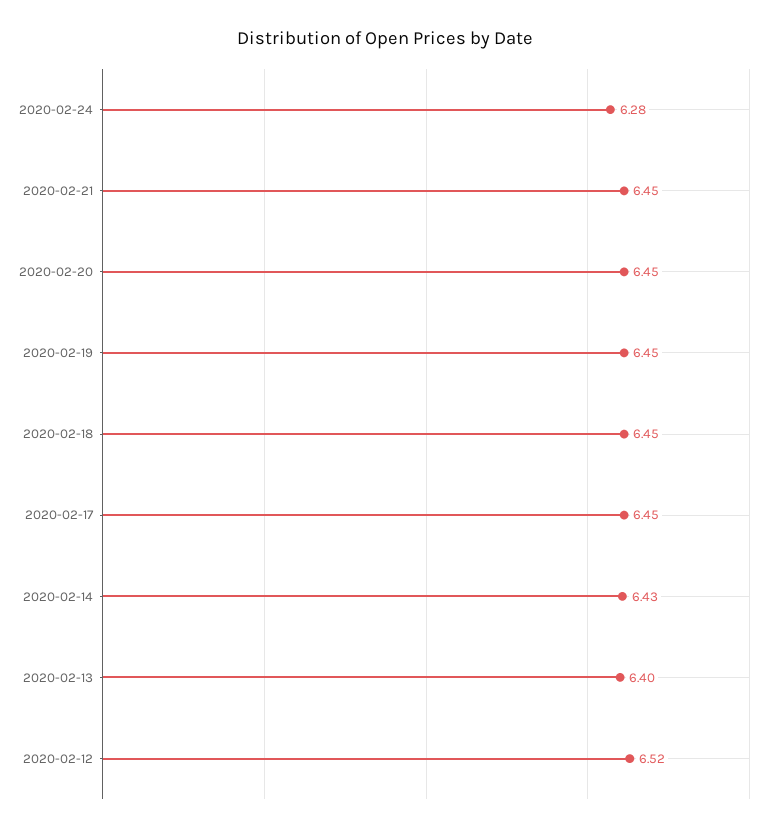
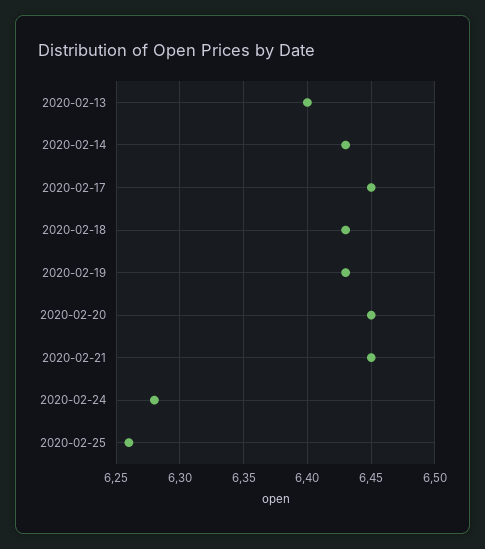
2020-02-19: 6.45 -> 6.43
2020-02-18: 6.45 -> 6.43
2020-02-12: 6.52 -> none
2020-02-25: none -> 6.26

